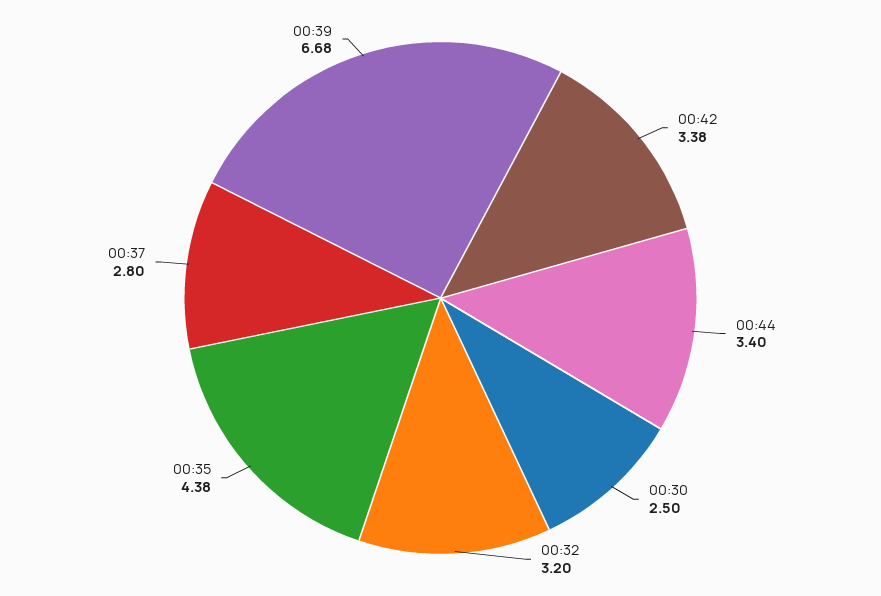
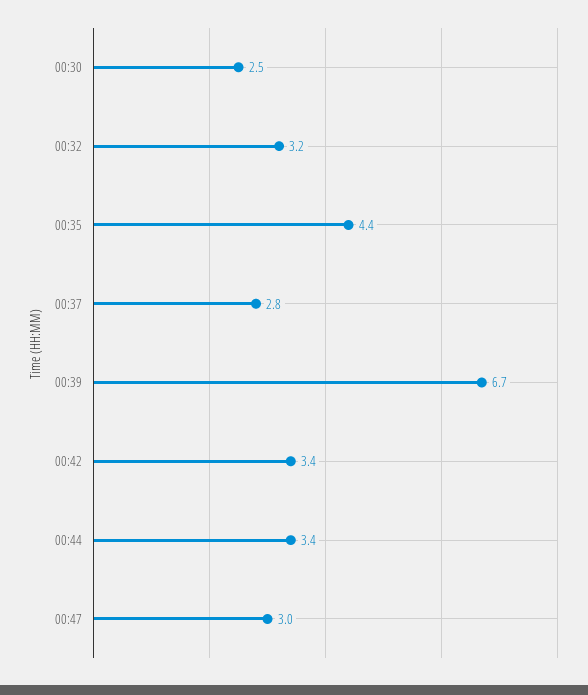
00:47: none -> 3

